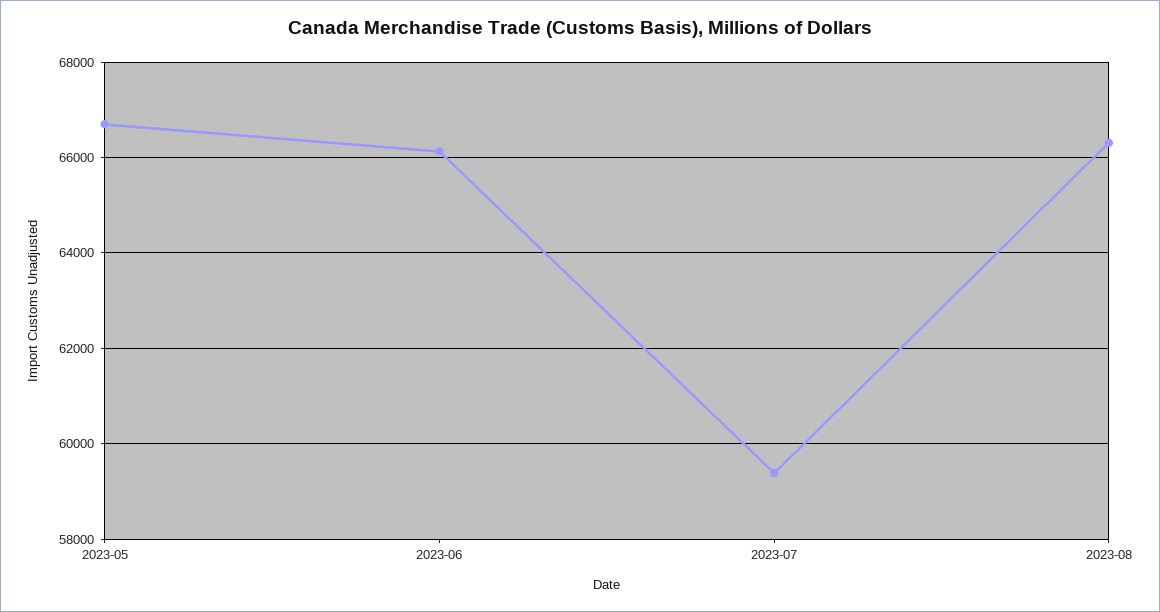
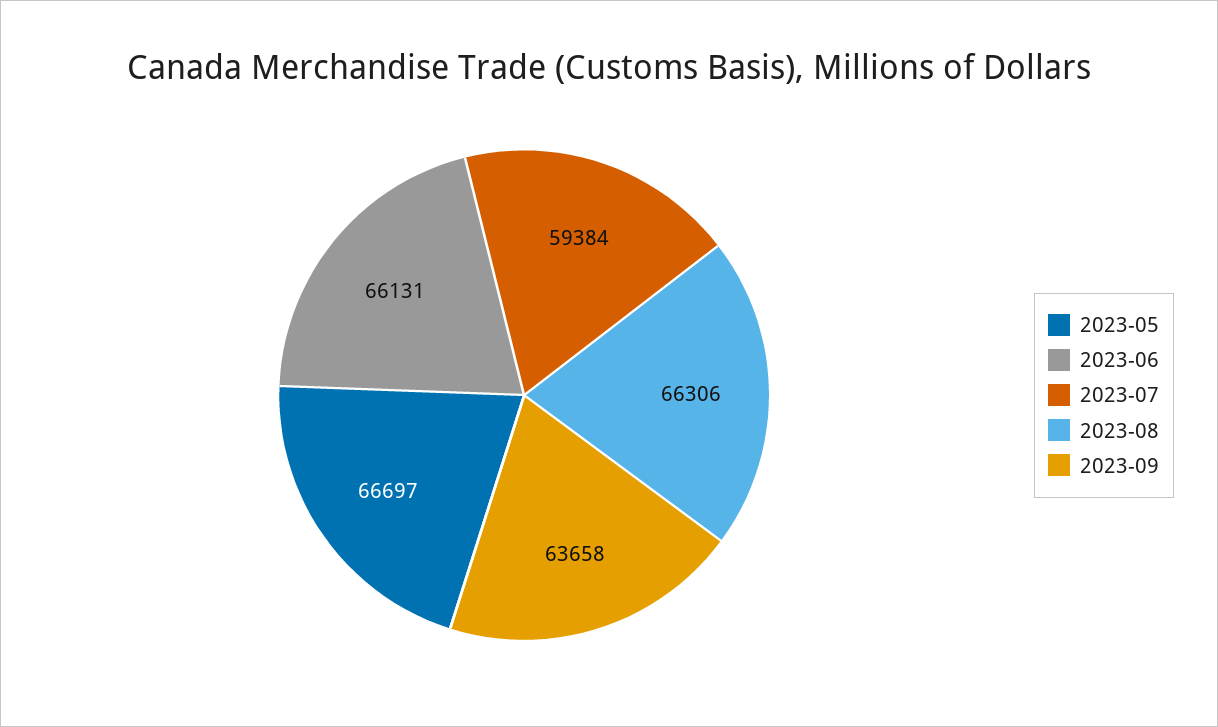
2023-09: none -> 63658

